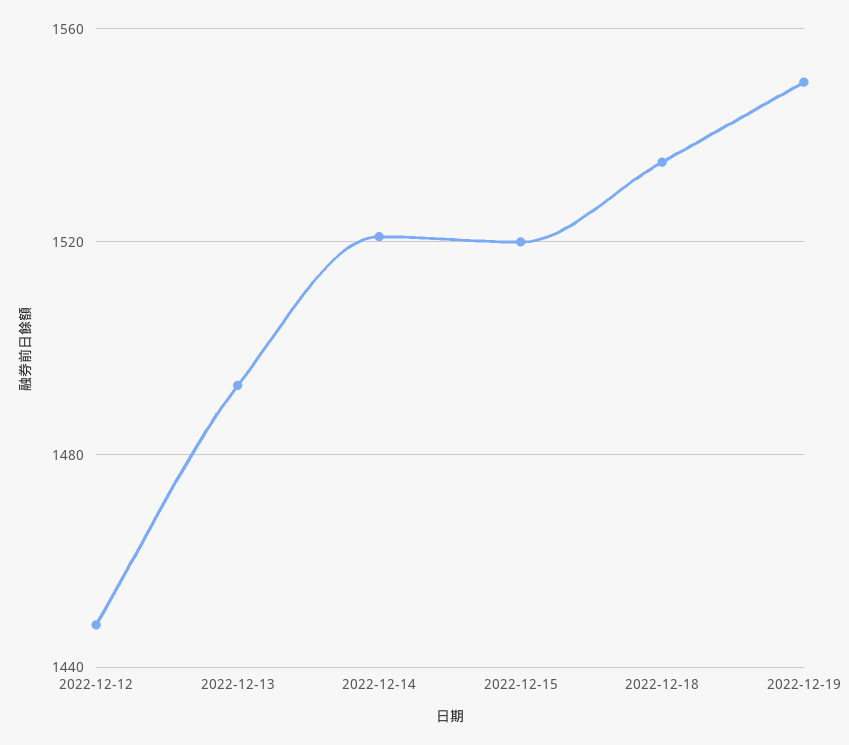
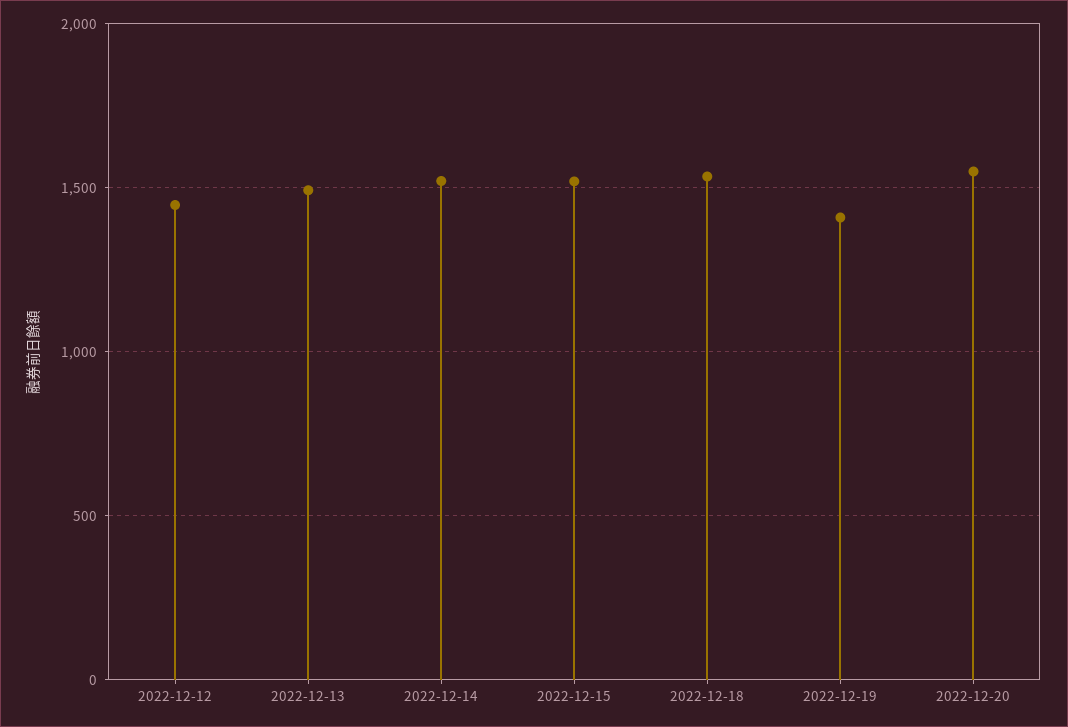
2022-12-19: 1550 -> 1400
2022-12-20: none -> 1550

